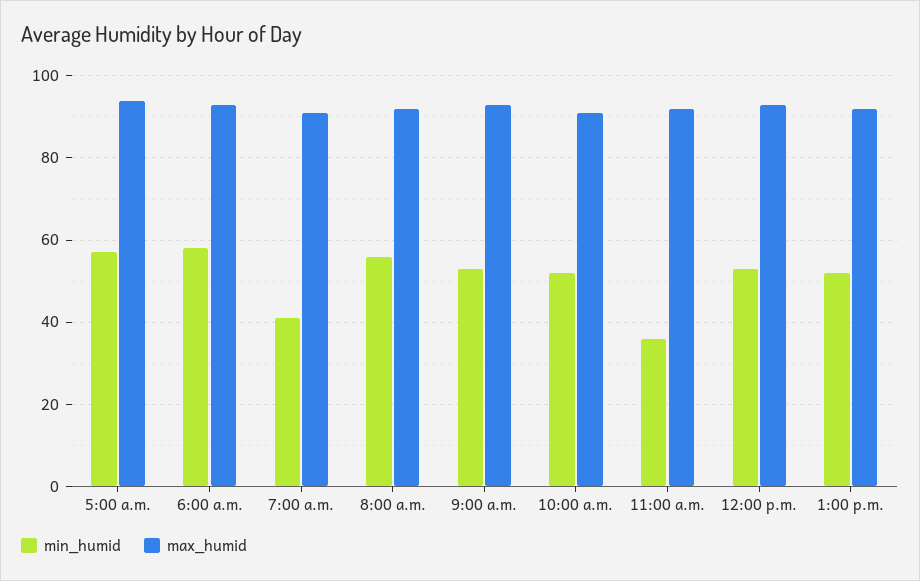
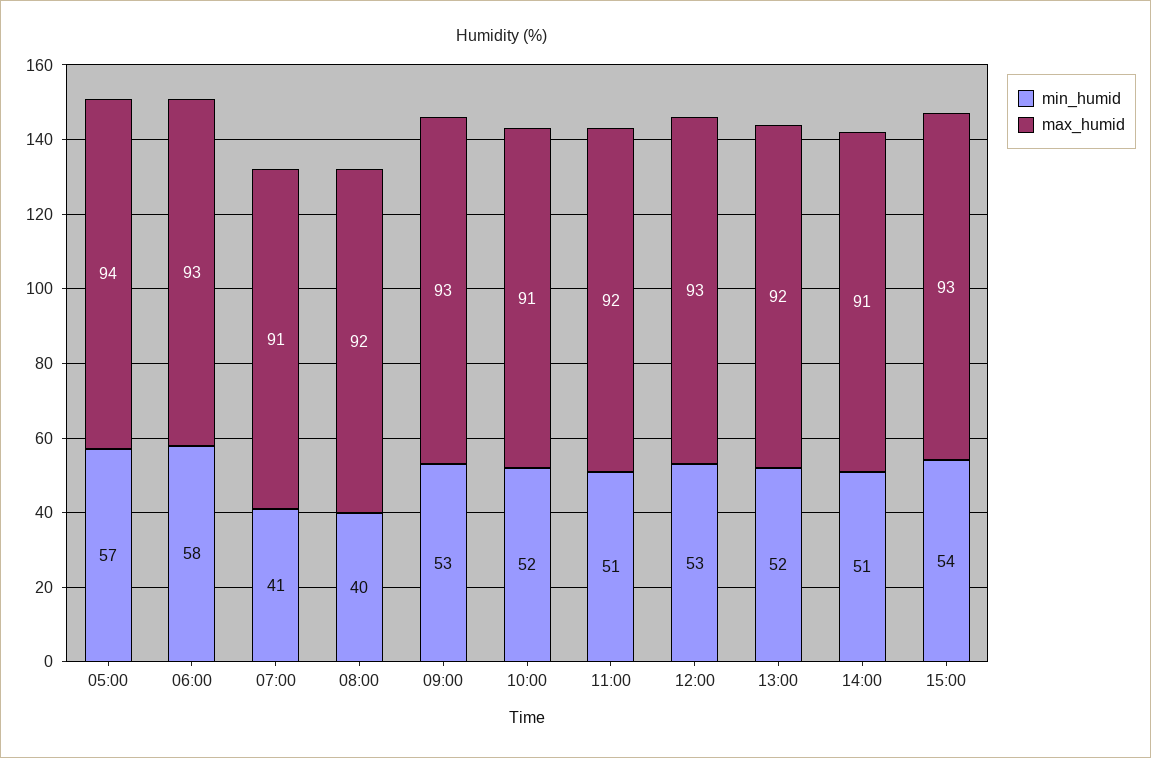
min_humid, 8:00 a.m.: 55 -> 40
min_humid, 11:00 a.m.: 35 -> 51
min_humid, 14:00: none -> 51
max_humid, 14:00: none -> 91
min_humid, 15:00: none -> 54
max_humid, 15:00: none -> 93

